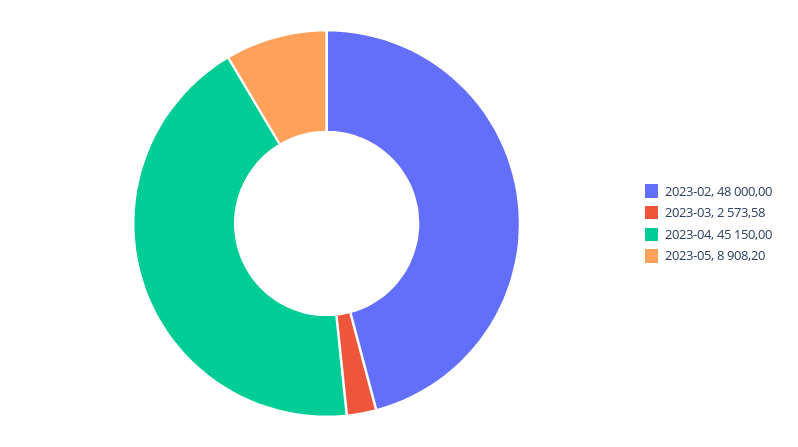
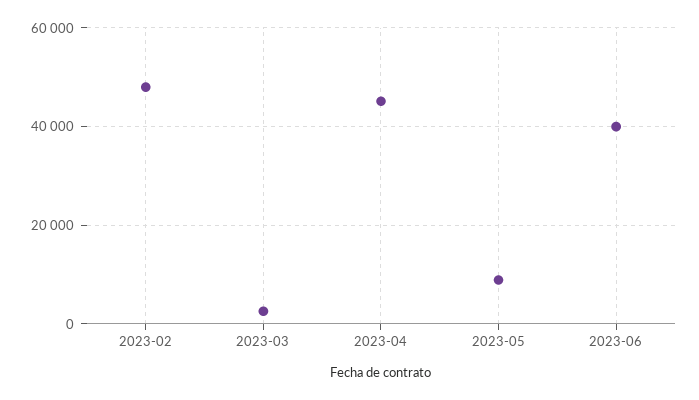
2023-06: none -> 40000

